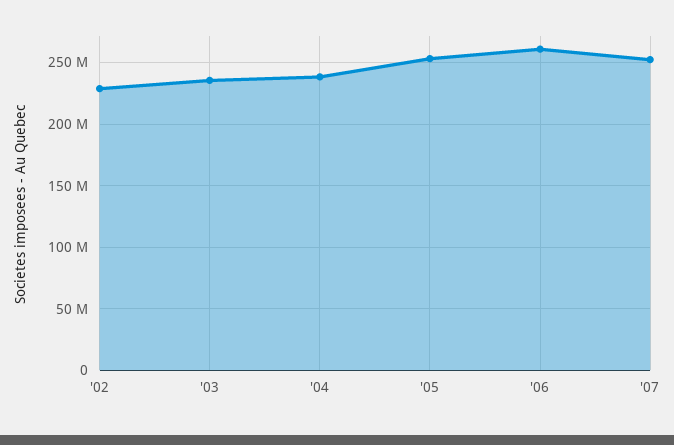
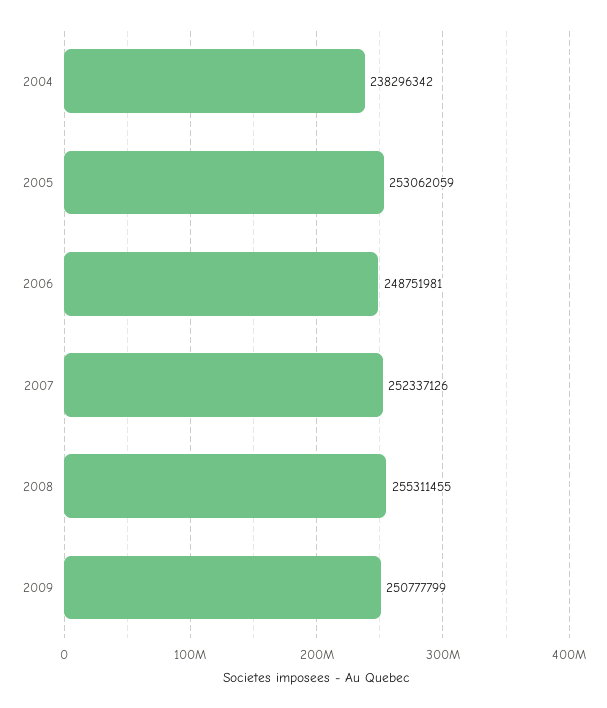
'02: 230000000 -> none
'03: 235000000 -> none
'06: 260000000 -> 248751981
2008: none -> 255311455
2009: none -> 250777799

